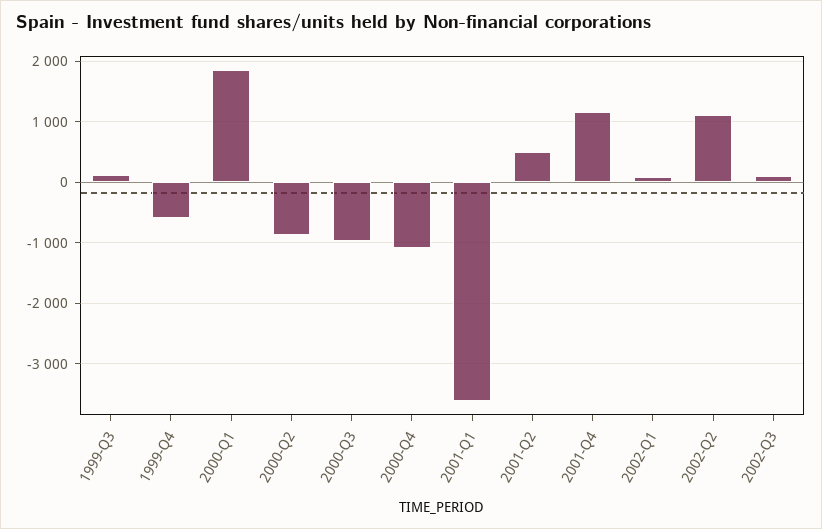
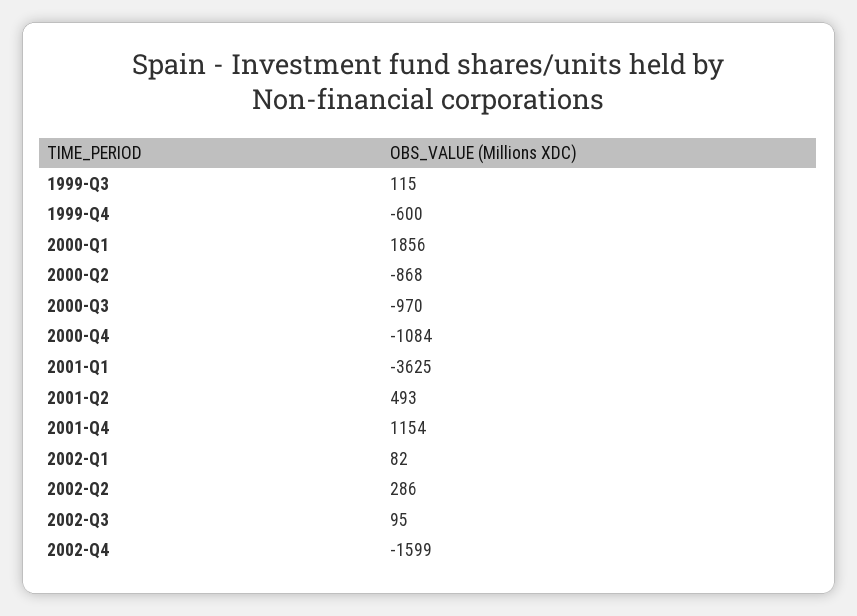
2002-Q2: 1100 -> 286
2002-Q4: none -> -1599

